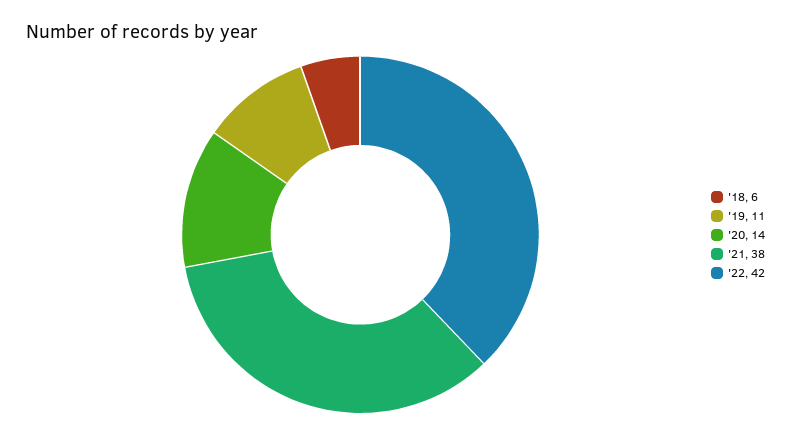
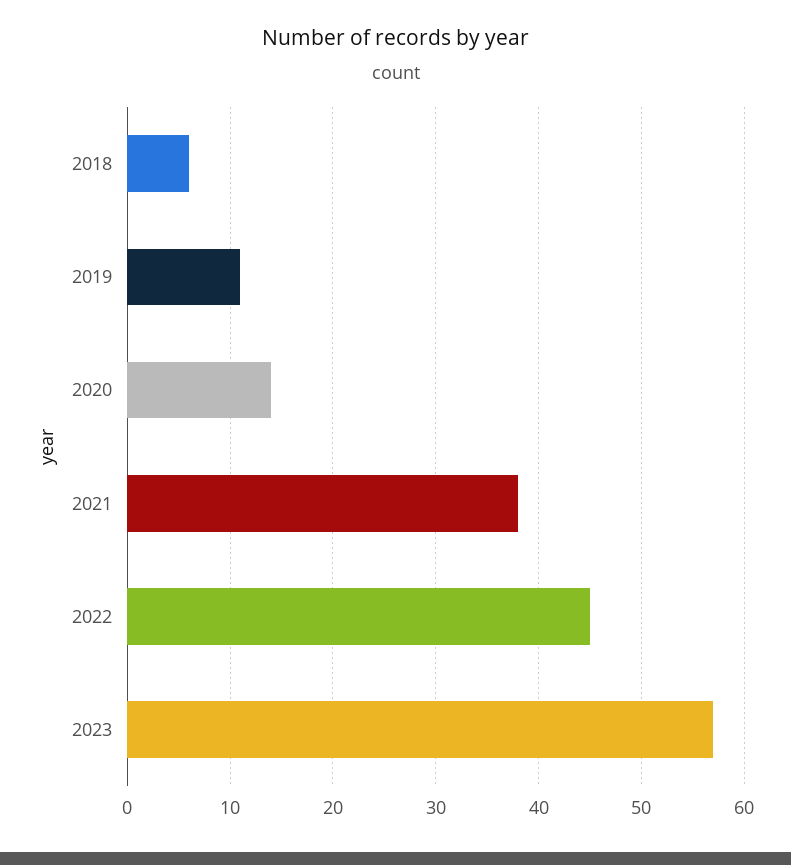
'22: 42 -> 45
2023: none -> 57

